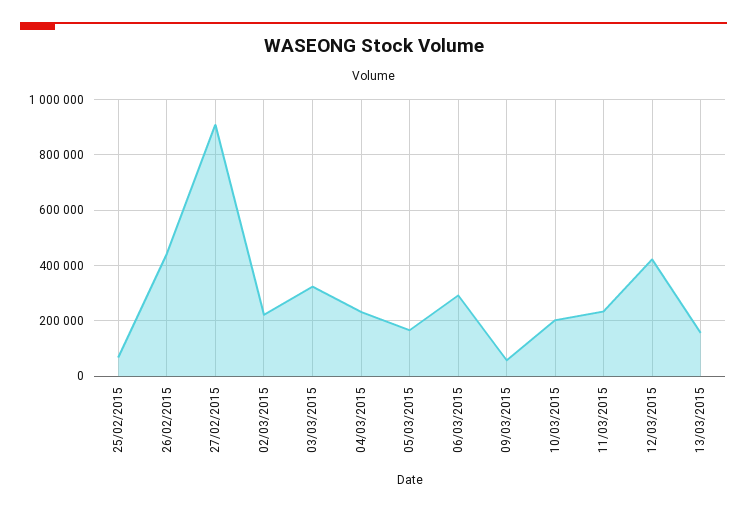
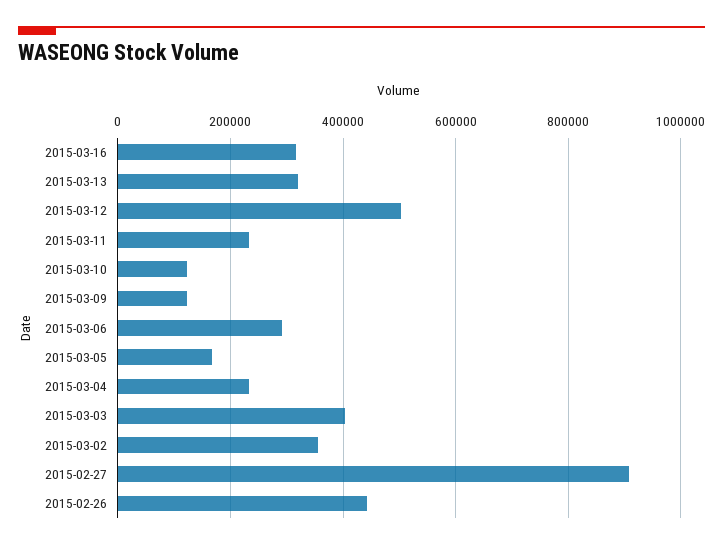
25/02/2015: 75000 -> none
02/03/2015: 225000 -> 360000
03/03/2015: 325000 -> 400000
09/03/2015: 50000 -> 120000
10/03/2015: 200000 -> 120000
12/03/2015: 425000 -> 500000
13/03/2015: 150000 -> 320000
2015-03-16: none -> 320000

